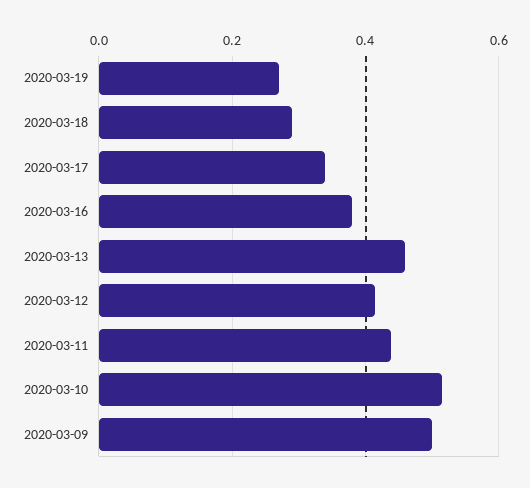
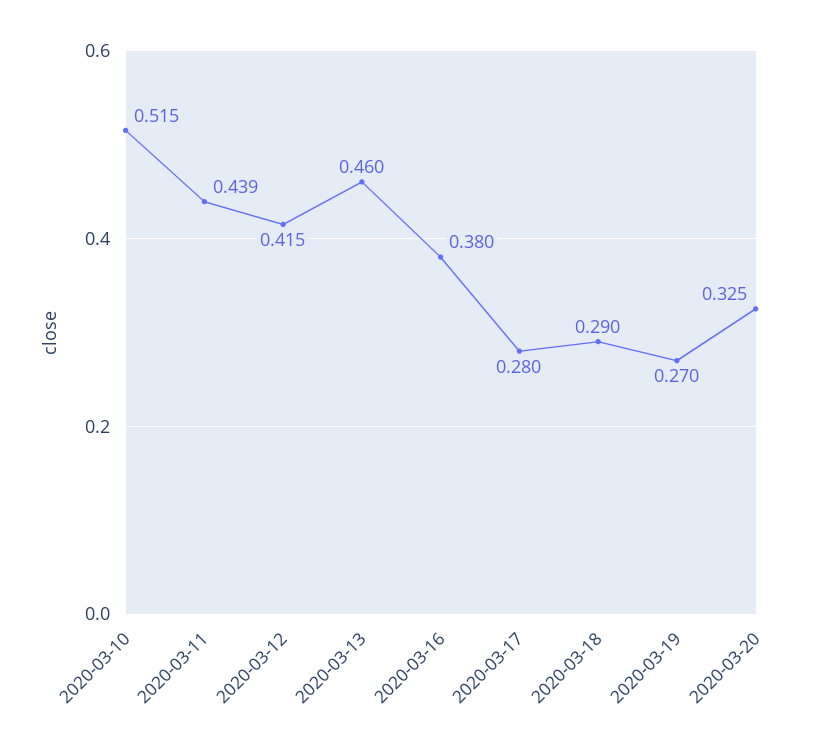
2020-03-17: 0.34 -> 0.28
2020-03-09: 0.5 -> none
2020-03-20: none -> 0.325

